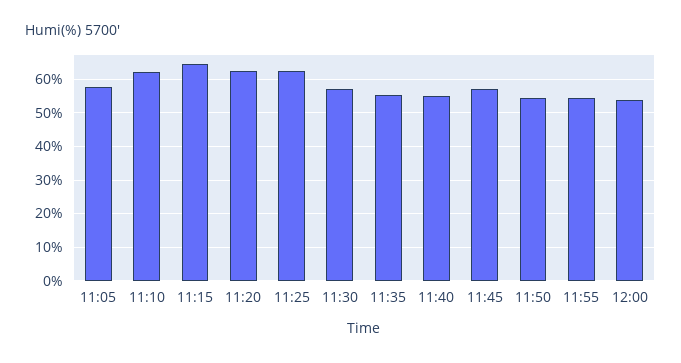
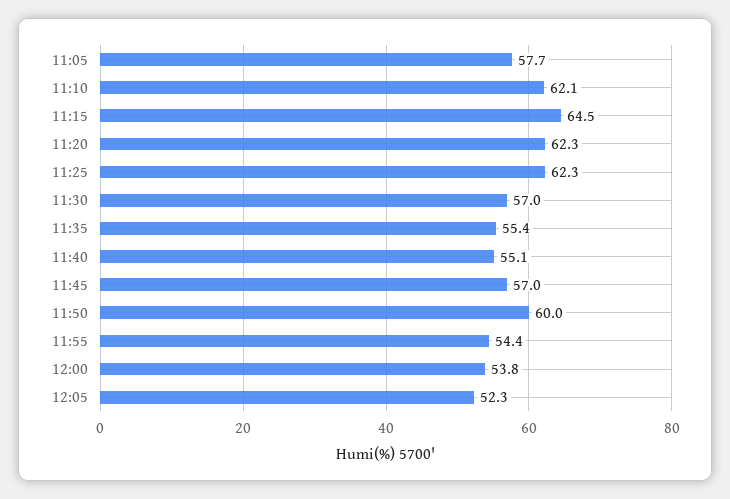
11:50: 54 -> 60
12:05: none -> 52.3

